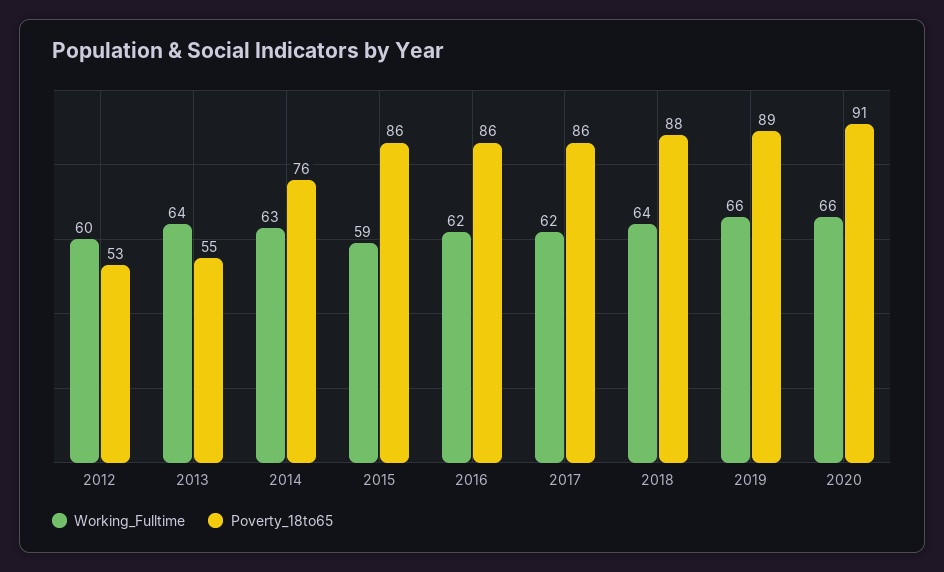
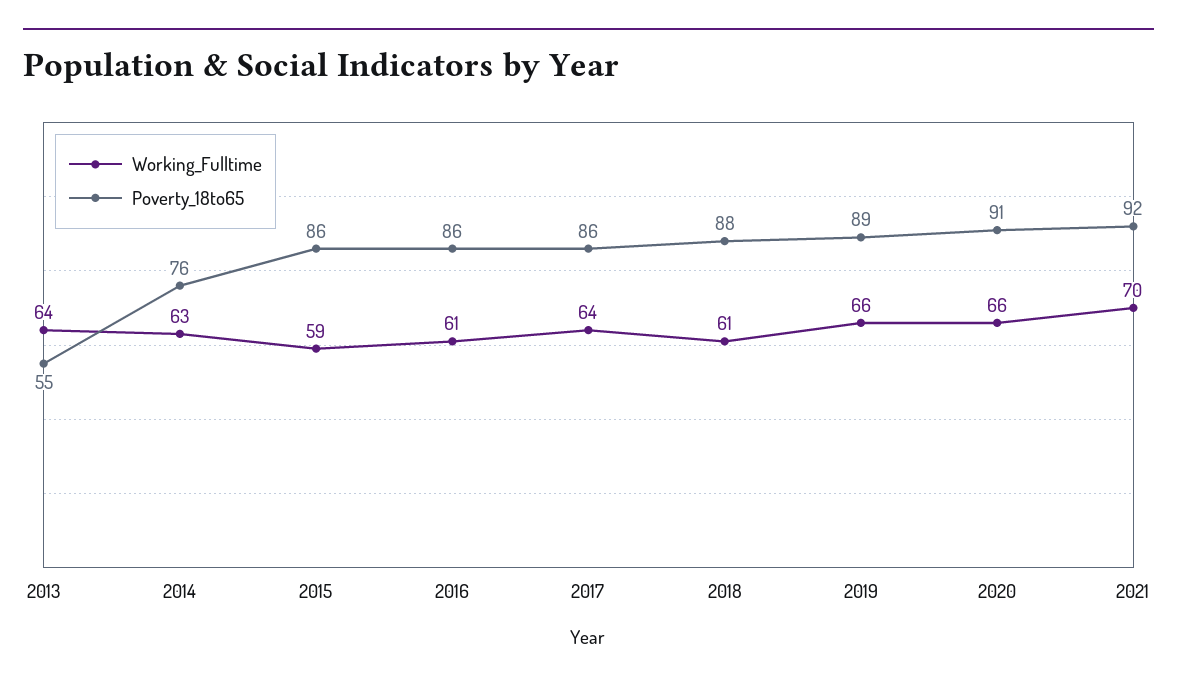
Working_Fulltime, 2012: 60 -> none
Poverty_18to65, 2012: 53 -> none
Working_Fulltime, 2016: 62 -> 61
Working_Fulltime, 2017: 62 -> 64
Working_Fulltime, 2018: 64 -> 61
Working_Fulltime, 2021: none -> 70
Poverty_18to65, 2021: none -> 92

